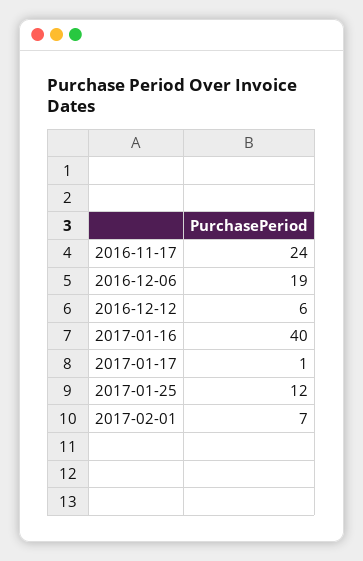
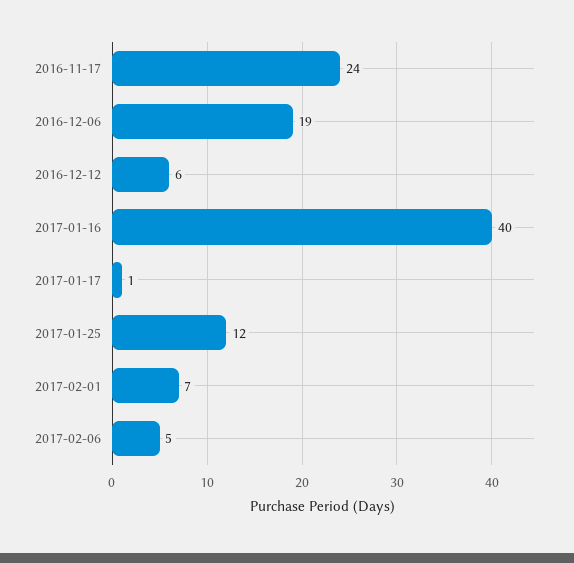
2017-02-06: none -> 5

